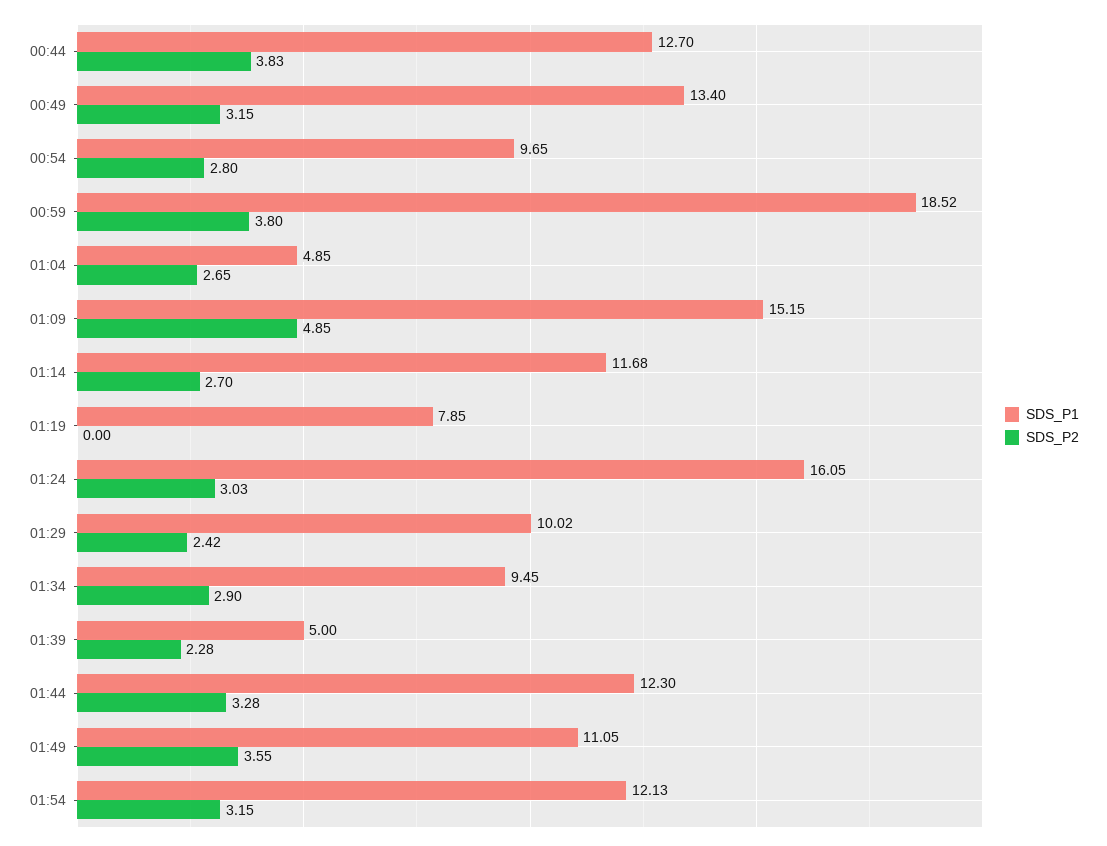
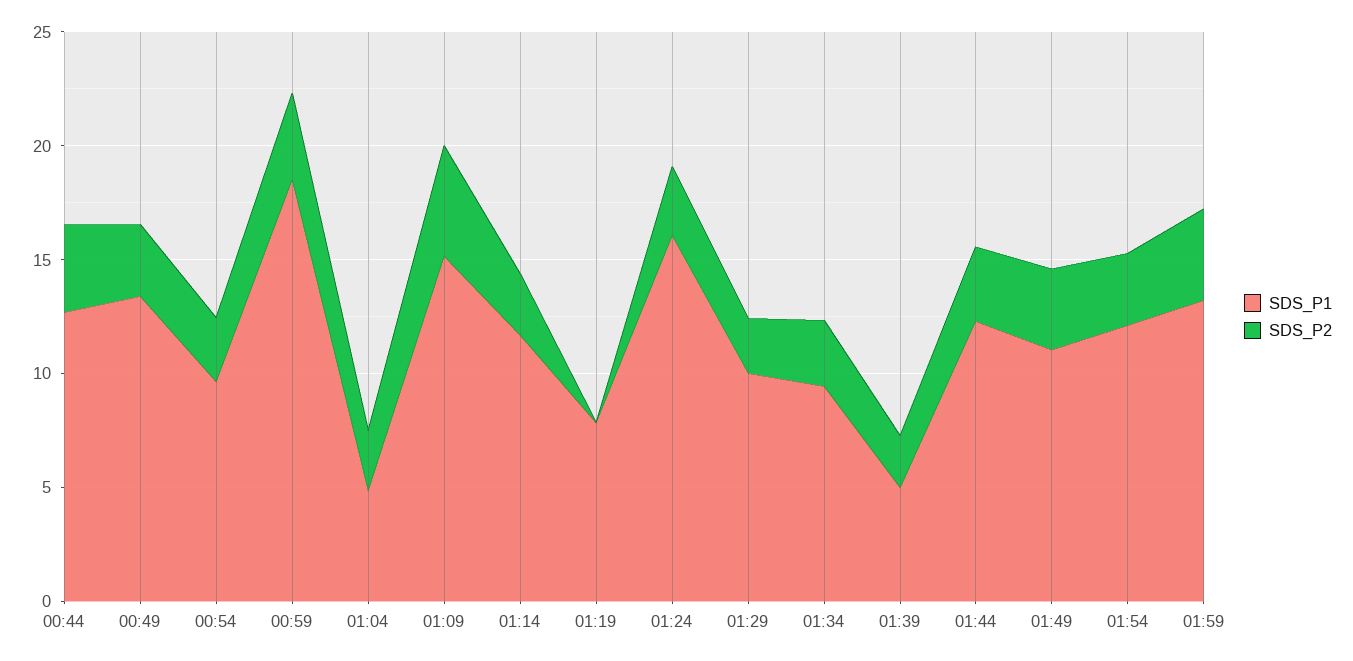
SDS_P1, 01:59: none -> 13
SDS_P2, 01:59: none -> 4

